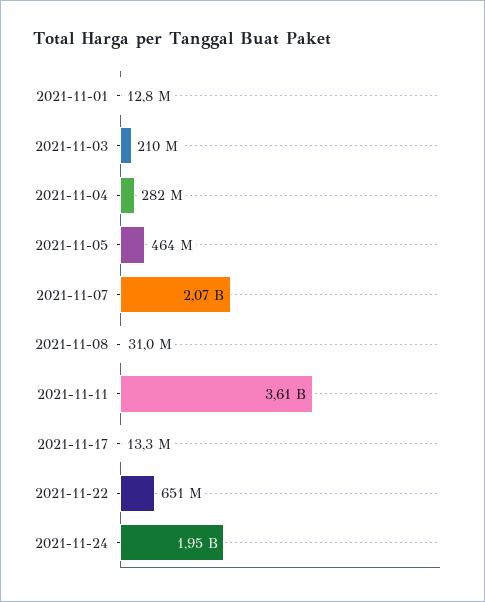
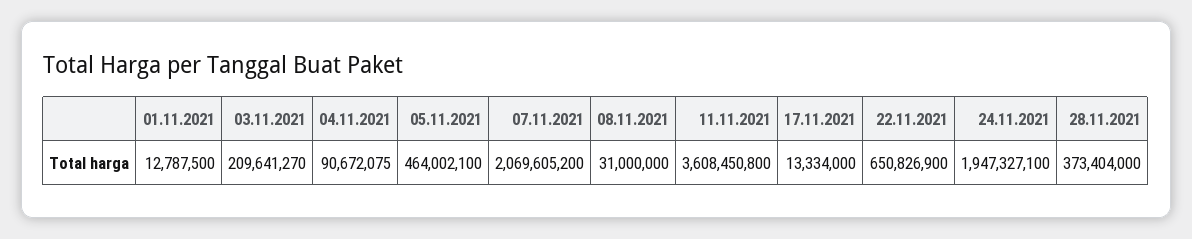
2021-11-04: 282000000 -> 90672075
28.11.2021: none -> 373404000

